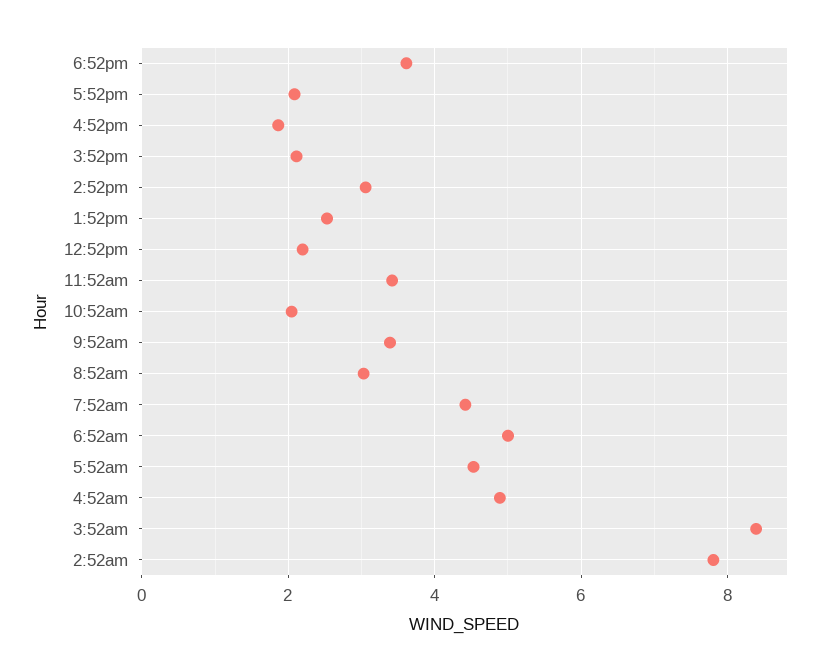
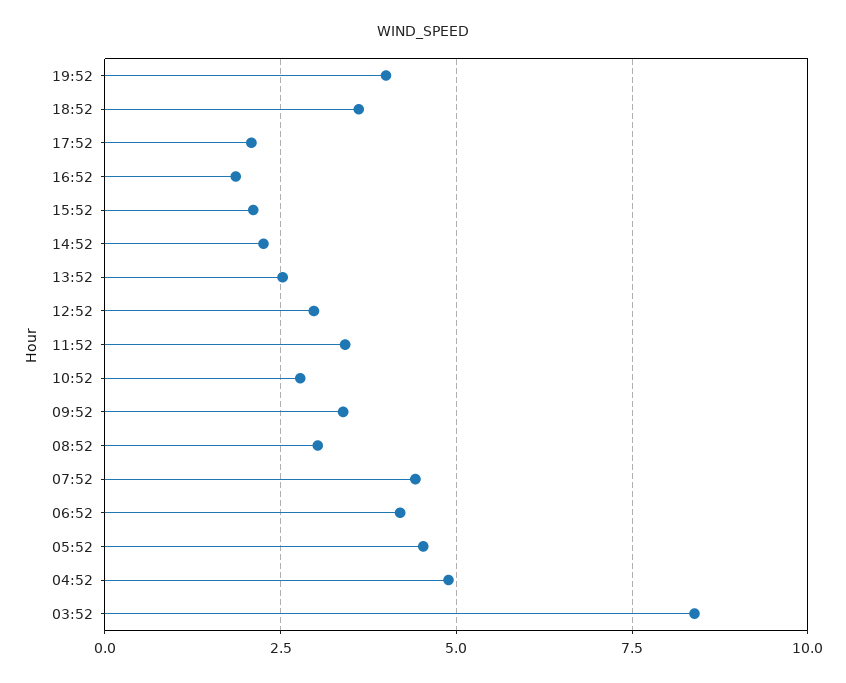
2:52pm: 3 -> 2.25
12:52pm: 2.2 -> 3
10:52am: 2 -> 2.75
6:52am: 5 -> 4.25
2:52am: 7.8 -> none
19:52: none -> 4

